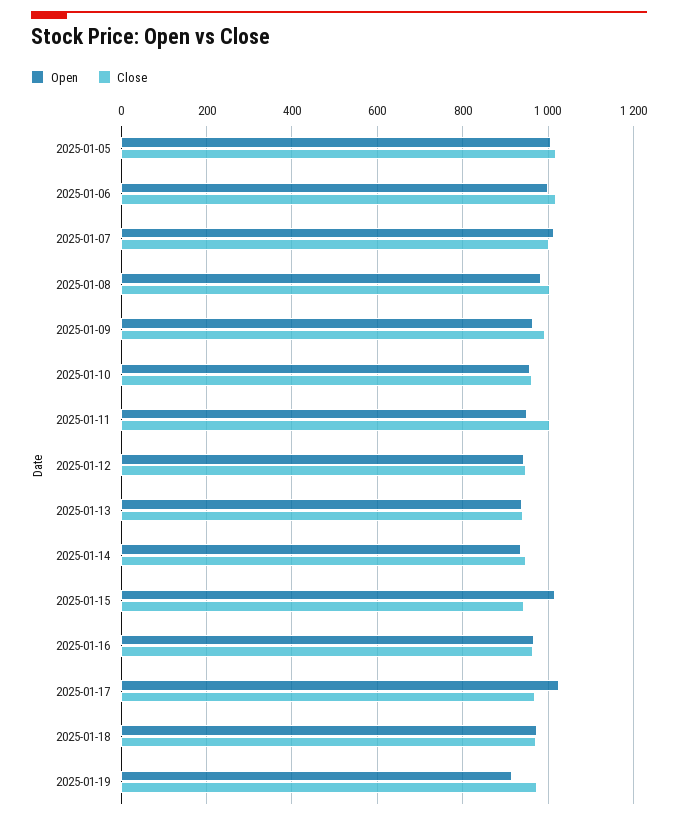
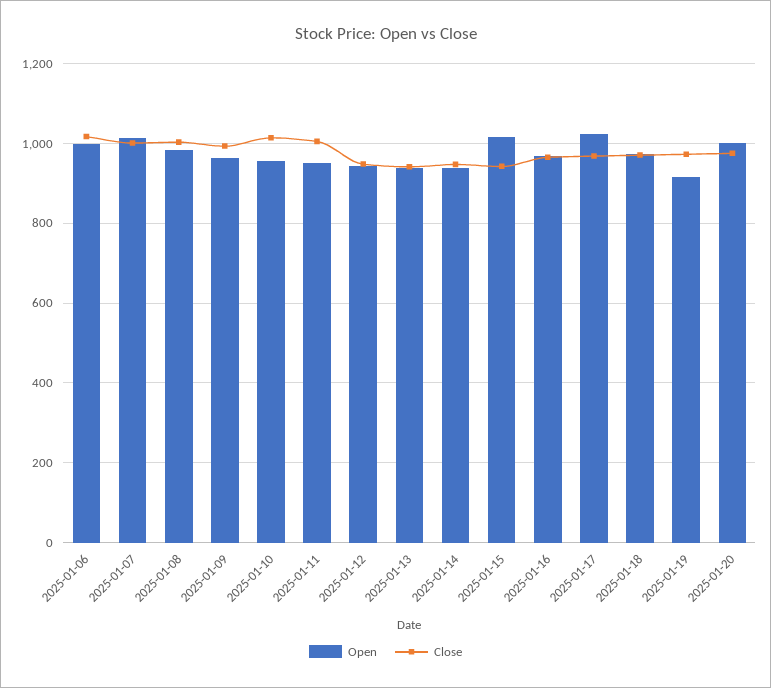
Open, 2025-01-05: 1000 -> none
Close, 2025-01-05: 1020 -> none
Close, 2025-01-10: 960 -> 1020
Open, 2025-01-20: none -> 1000
Close, 2025-01-20: none -> 980

